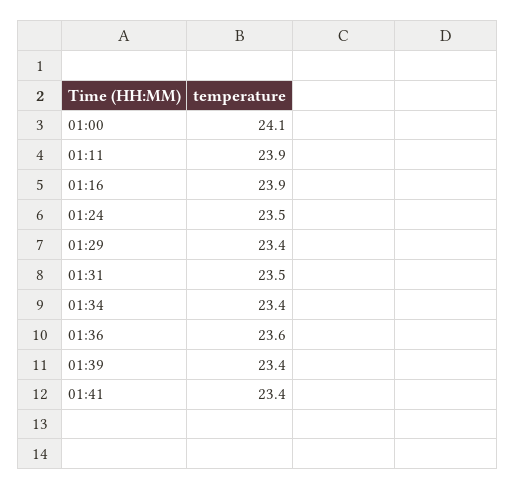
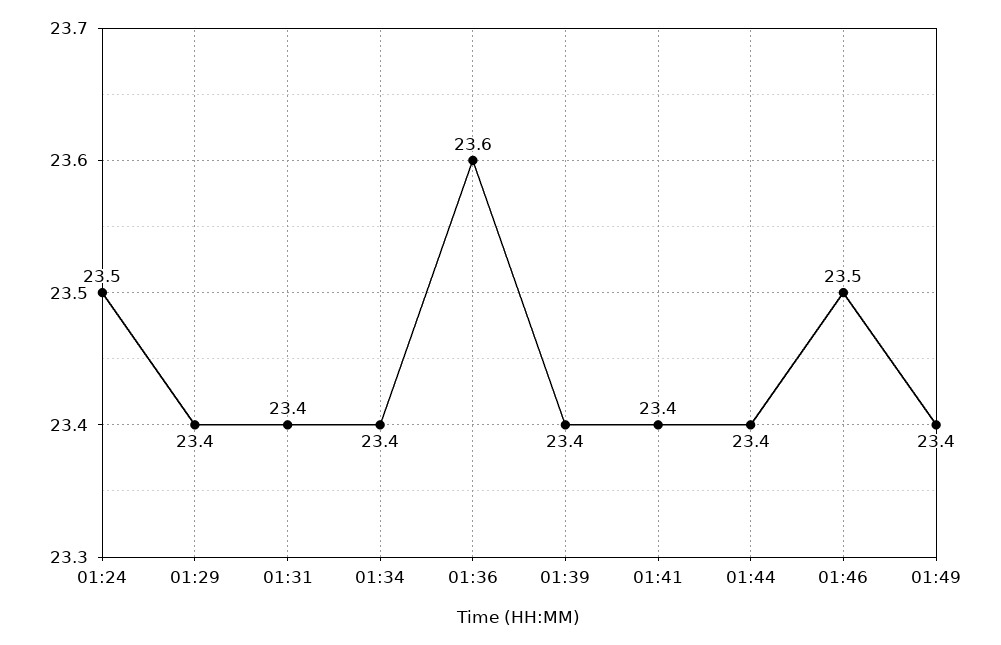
01:00: 24.1 -> none
01:11: 23.9 -> none
01:16: 23.9 -> none
01:31: 23.5 -> 23.4
01:44: none -> 23.4
01:46: none -> 23.5
01:49: none -> 23.4

